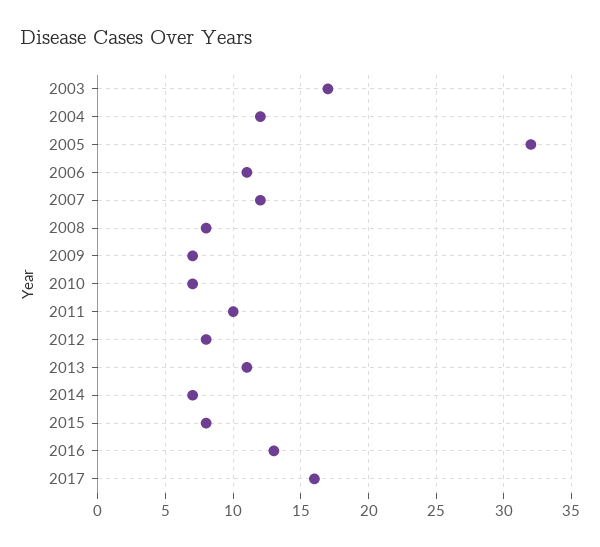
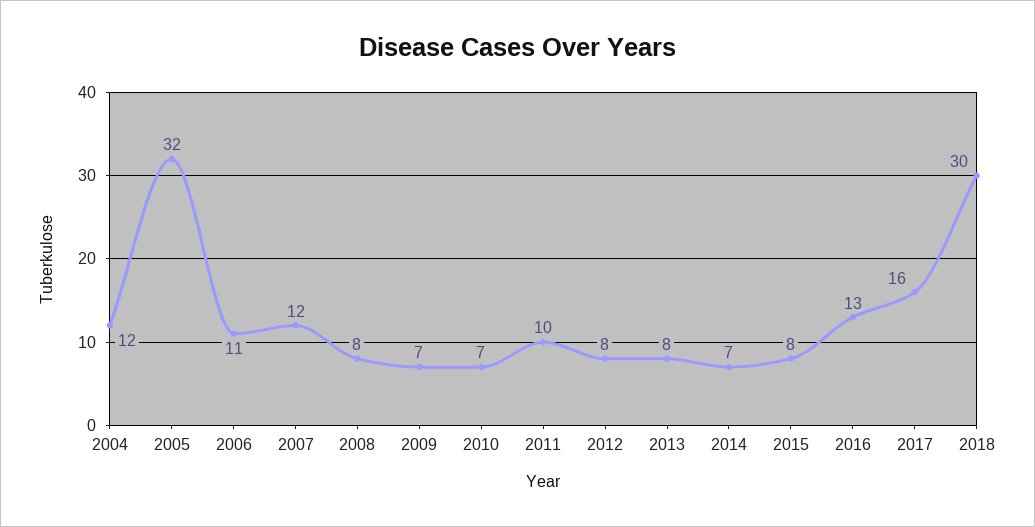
2003: 17 -> none
2013: 11 -> 8
2018: none -> 30

